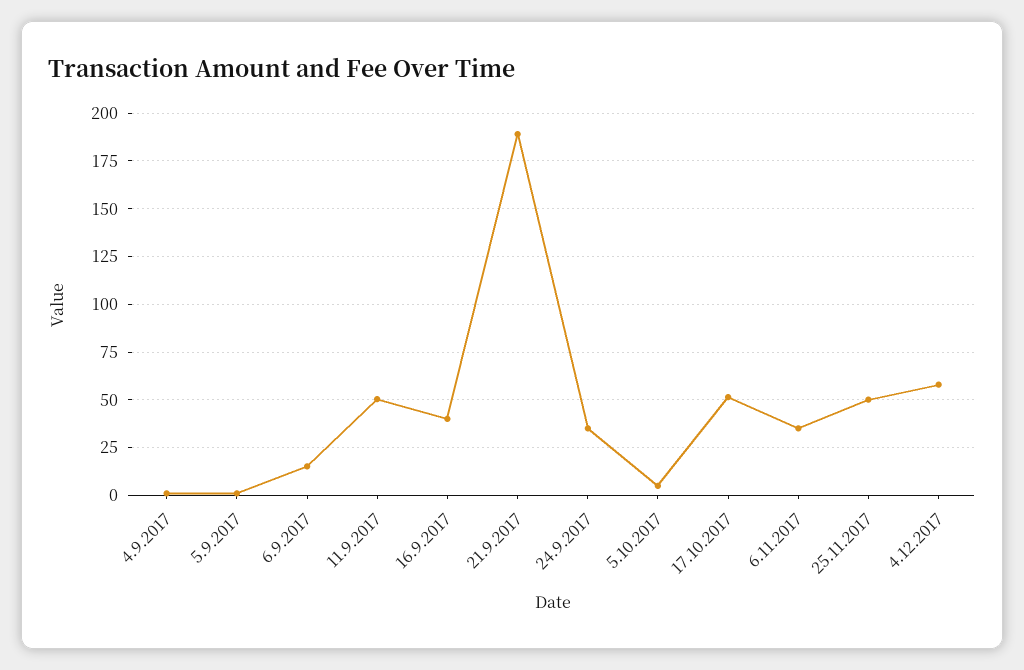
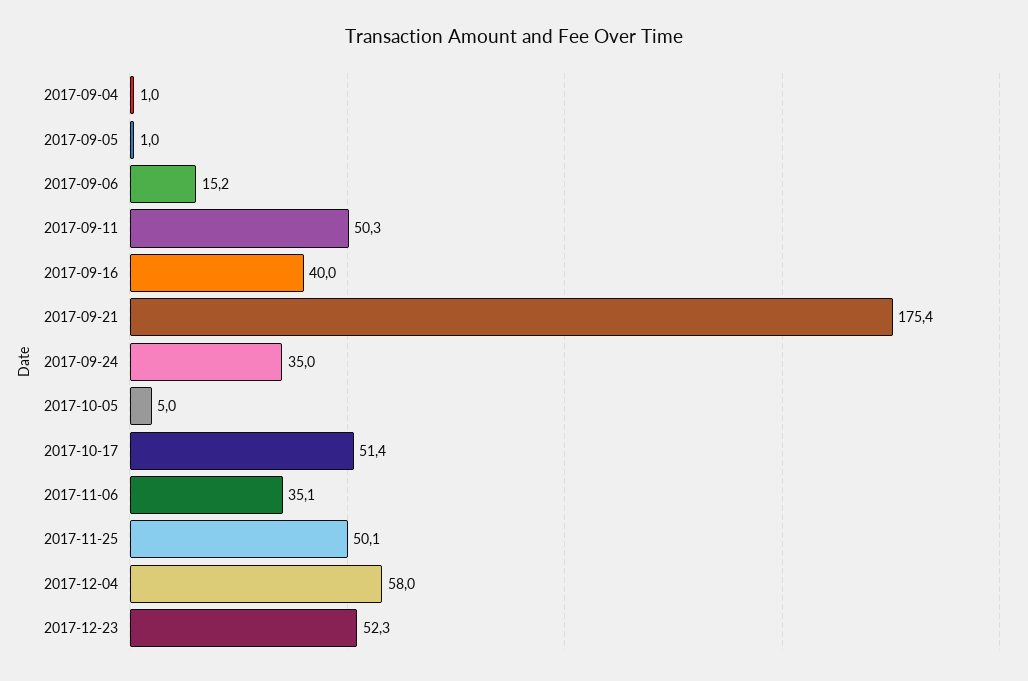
21.9.2017: 190 -> 175.4
2017-12-23: none -> 52.3

